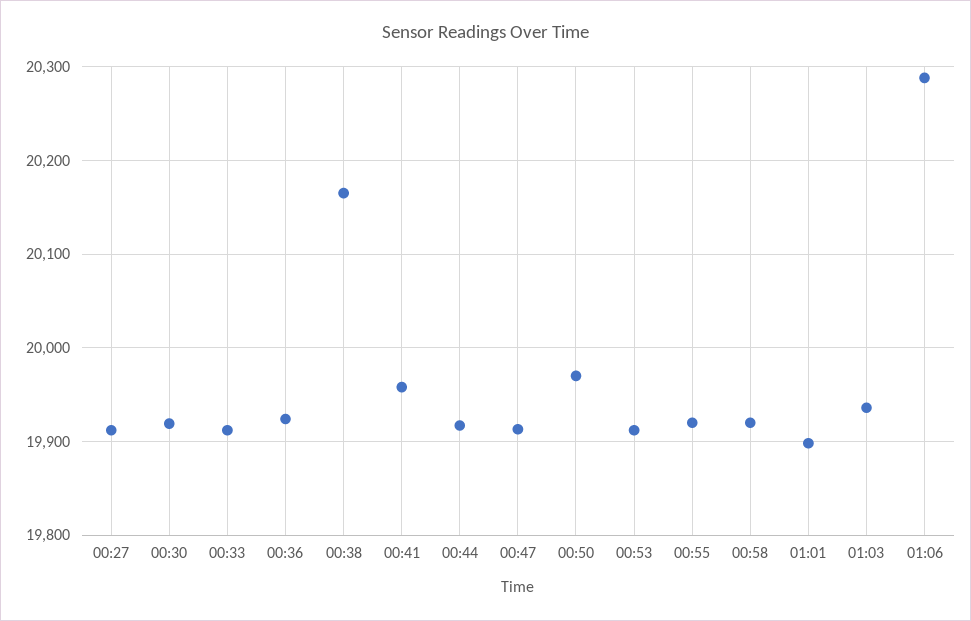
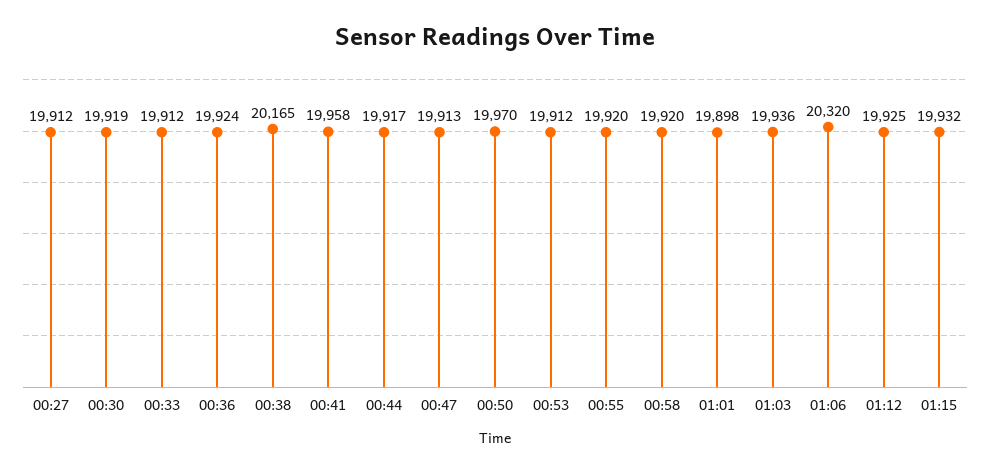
01:06: 20290 -> 20320
01:12: none -> 19925
01:15: none -> 19932

